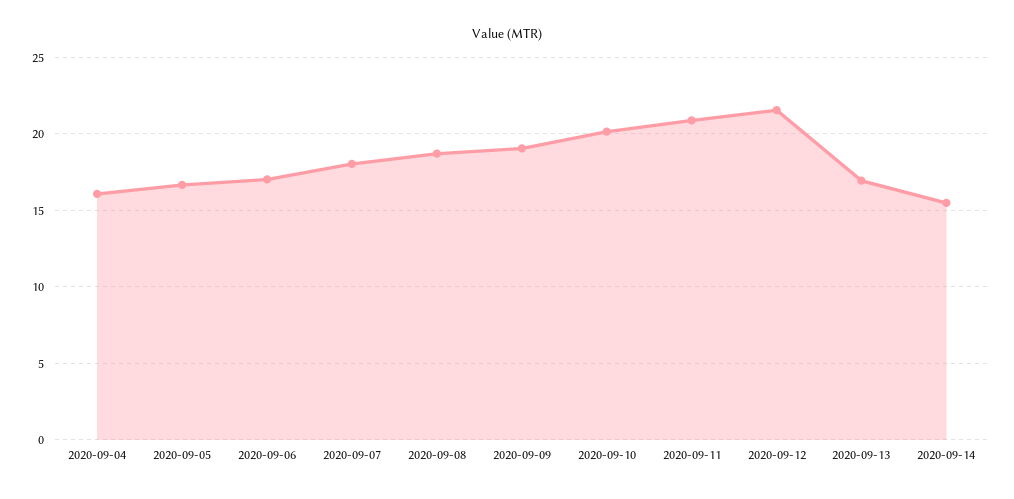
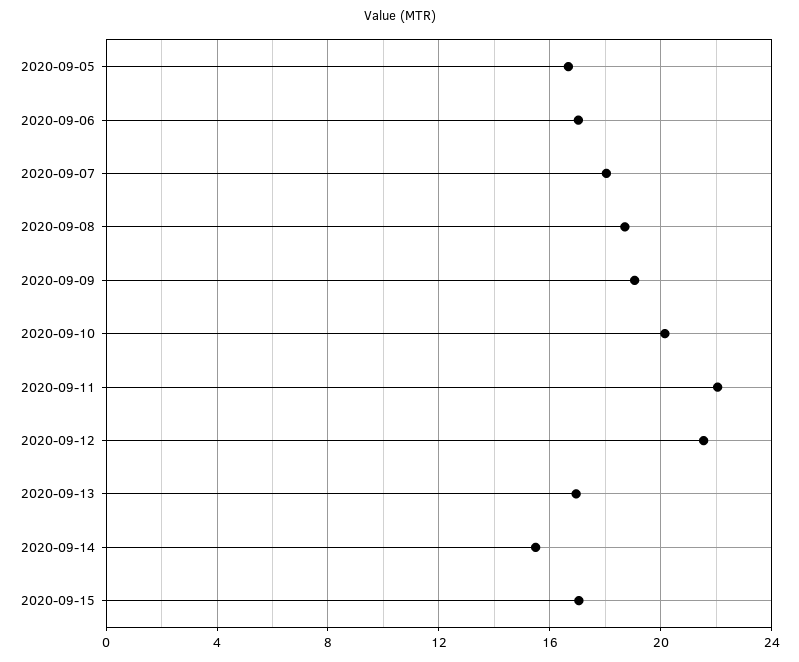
2020-09-04: 16 -> none
2020-09-11: 21 -> 22
2020-09-15: none -> 17

